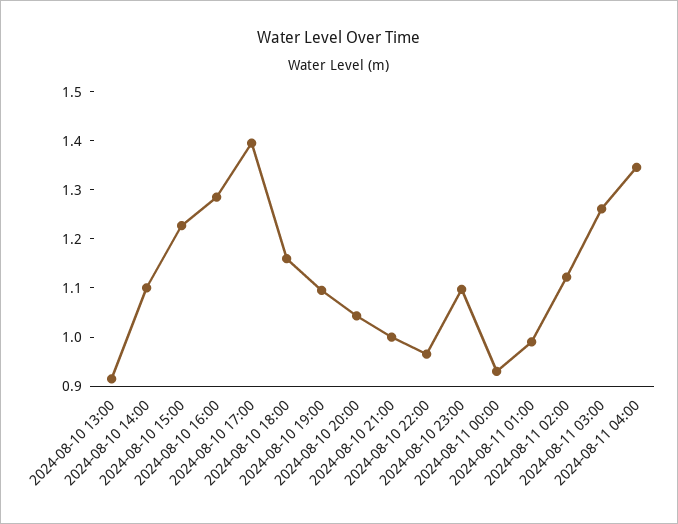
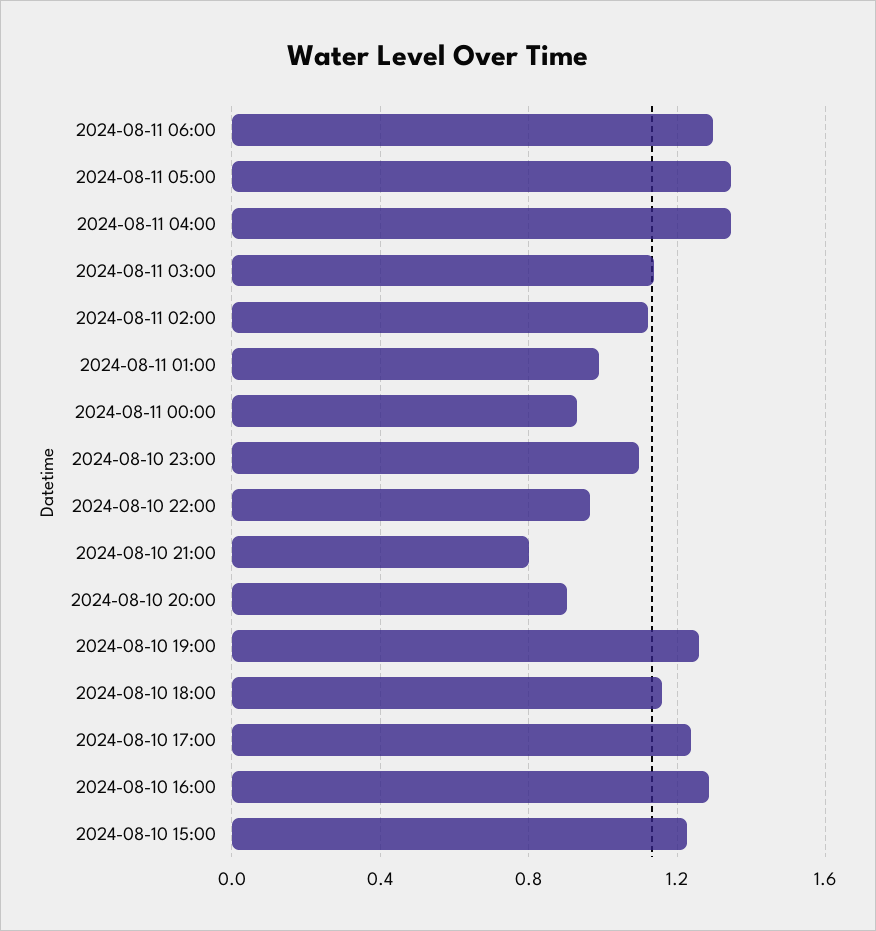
2024-08-10 13:00: 0.92 -> none
2024-08-10 14:00: 1.1 -> none
2024-08-10 17:00: 1.4 -> 1.25
2024-08-10 19:00: 1.1 -> 1.25
2024-08-10 20:00: 1.04 -> 0.9
2024-08-10 21:00: 1 -> 0.8
2024-08-11 03:00: 1.26 -> 1.15
2024-08-11 06:00: none -> 1.3
2024-08-11 05:00: none -> 1.35

